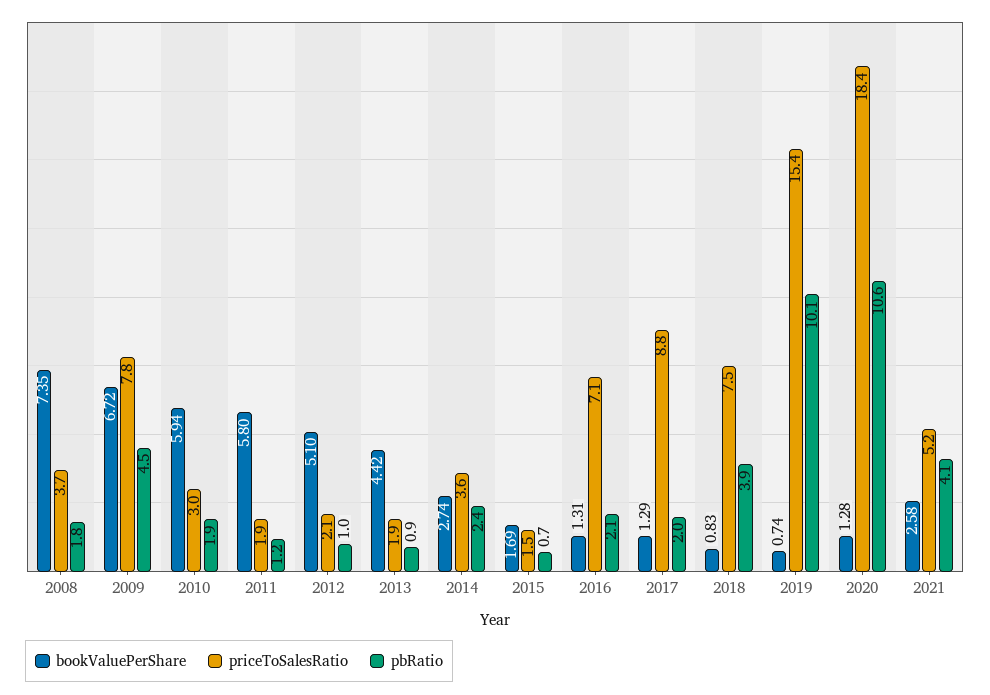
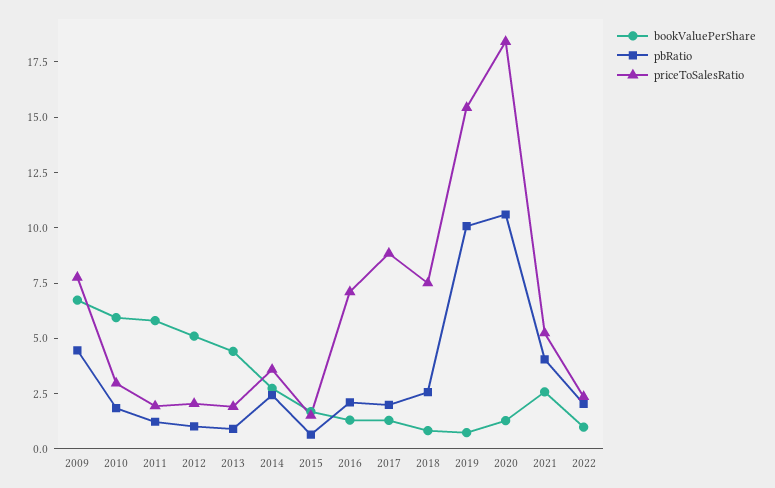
bookValuePerShare, 2008: 7.35 -> none
priceToSalesRatio, 2008: 3.7 -> none
pbRatio, 2008: 1.8 -> none
pbRatio, 2018: 3.9 -> 2.5
bookValuePerShare, 2022: none -> 1
pbRatio, 2022: none -> 2
priceToSalesRatio, 2022: none -> 2.5

